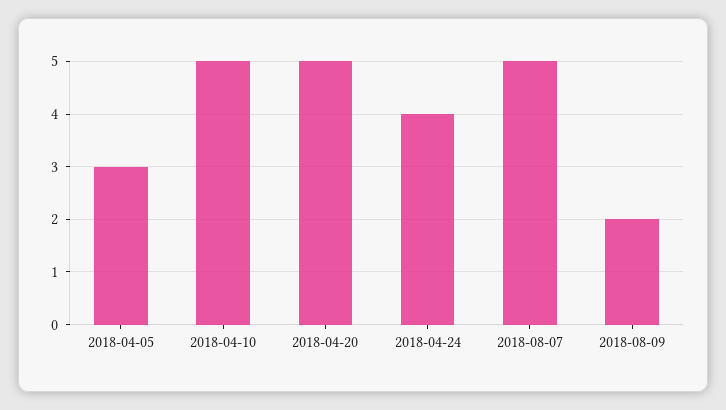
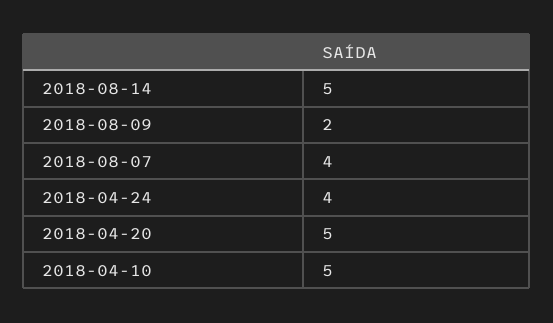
2018-04-05: 3 -> none
2018-08-07: 5 -> 4
2018-08-14: none -> 5

